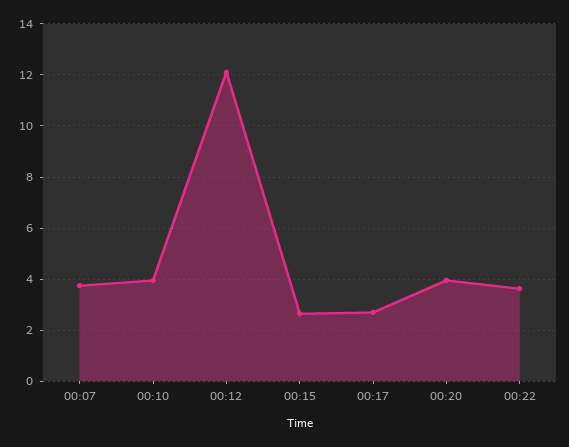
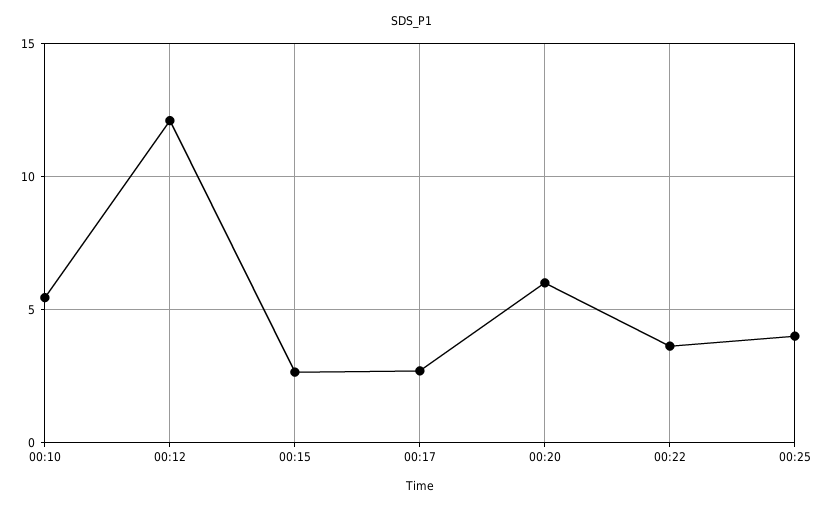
00:07: 3.75 -> none
00:10: 4 -> 5.5
00:20: 4 -> 6
00:25: none -> 4

